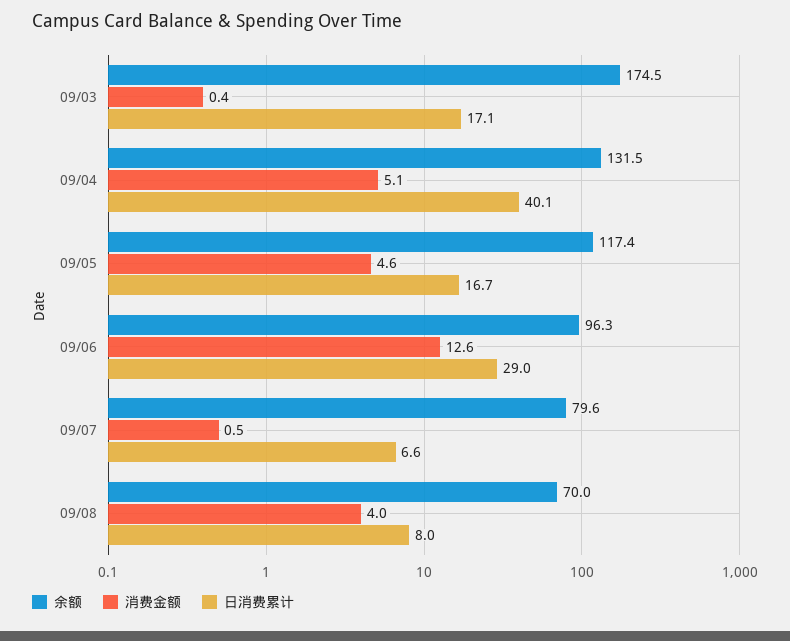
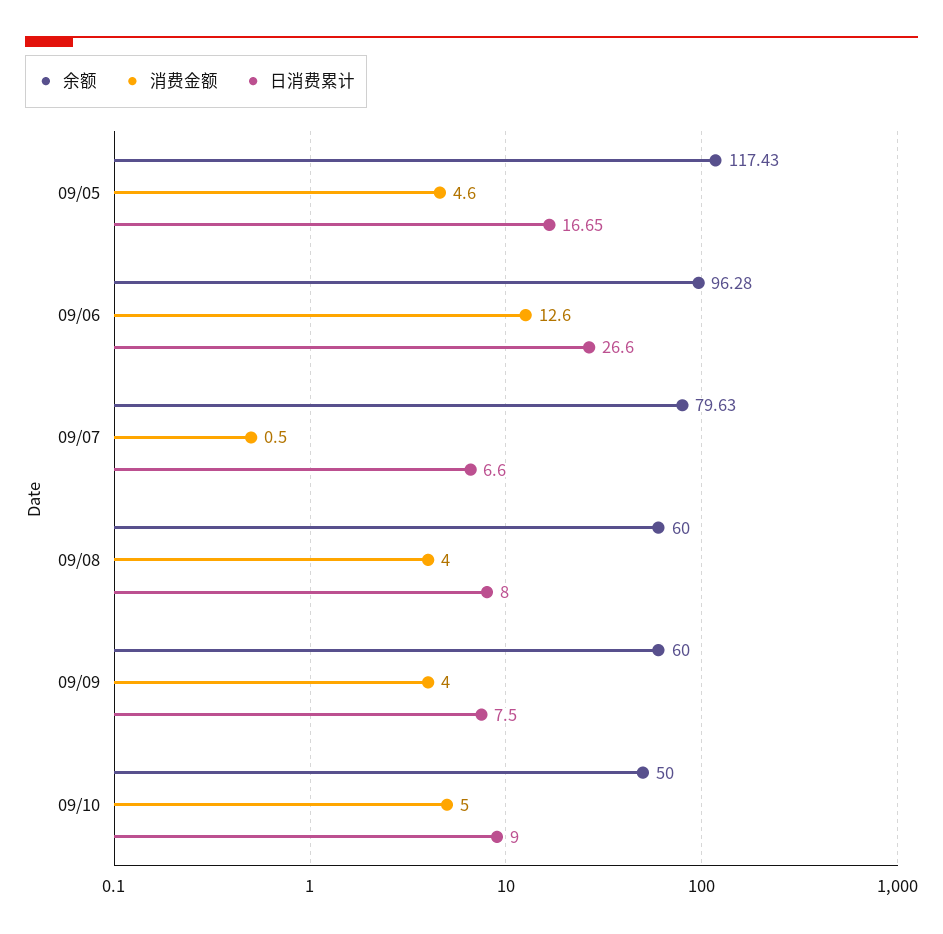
余额, 09/03: 174.5 -> none
消费金额, 09/03: 0.4 -> none
日消费累计, 09/03: 17.1 -> none
余额, 09/04: 131.5 -> none
消费金额, 09/04: 5.1 -> none
日消费累计, 09/04: 40.1 -> none
日消费累计, 09/06: 29 -> 26.6
余额, 09/08: 70 -> 60
余额, 09/09: none -> 60
消费金额, 09/09: none -> 4
日消费累计, 09/09: none -> 7.5
余额, 09/10: none -> 50
消费金额, 09/10: none -> 5
日消费累计, 09/10: none -> 9

